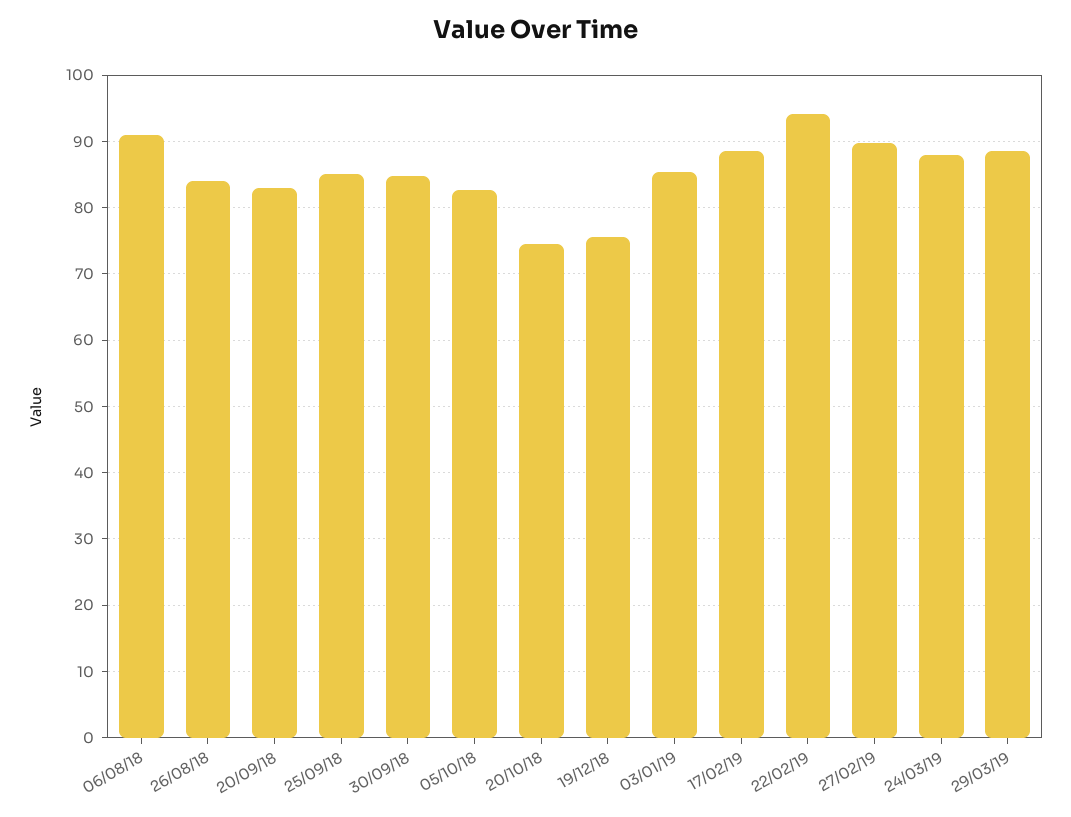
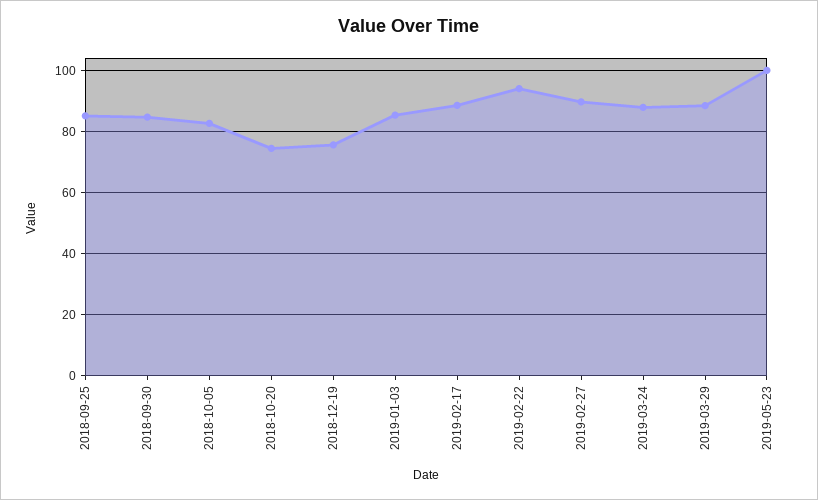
06/08/18: 91 -> none
26/08/18: 84 -> none
20/09/18: 83 -> none
2019-05-23: none -> 100

